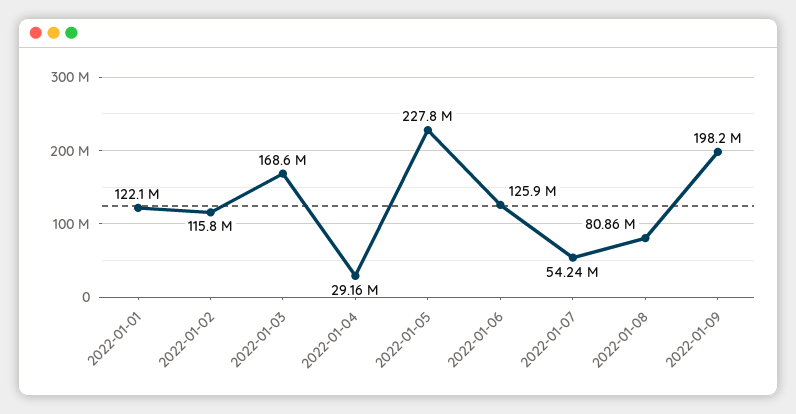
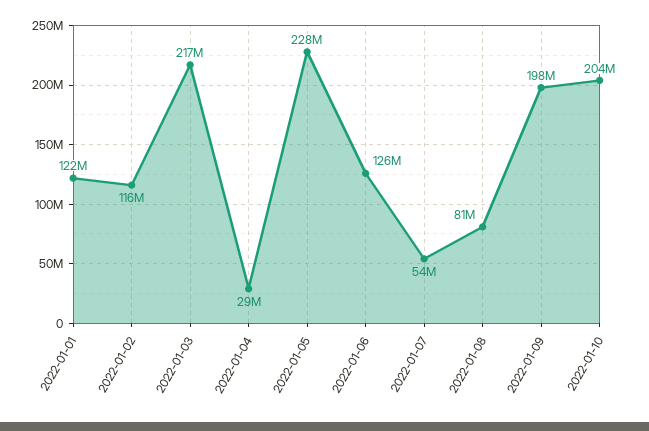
2022-01-03: 168600000 -> 217000000
2022-01-10: none -> 204000000

